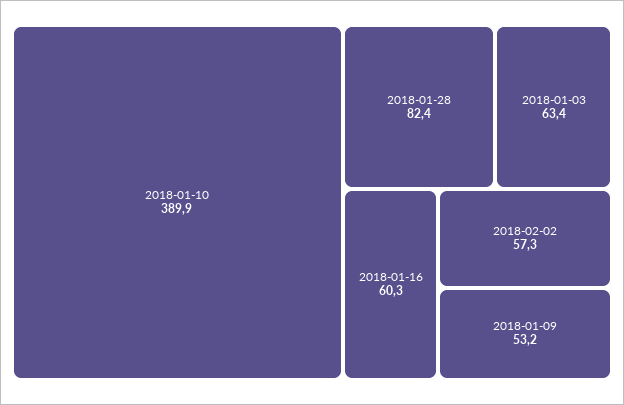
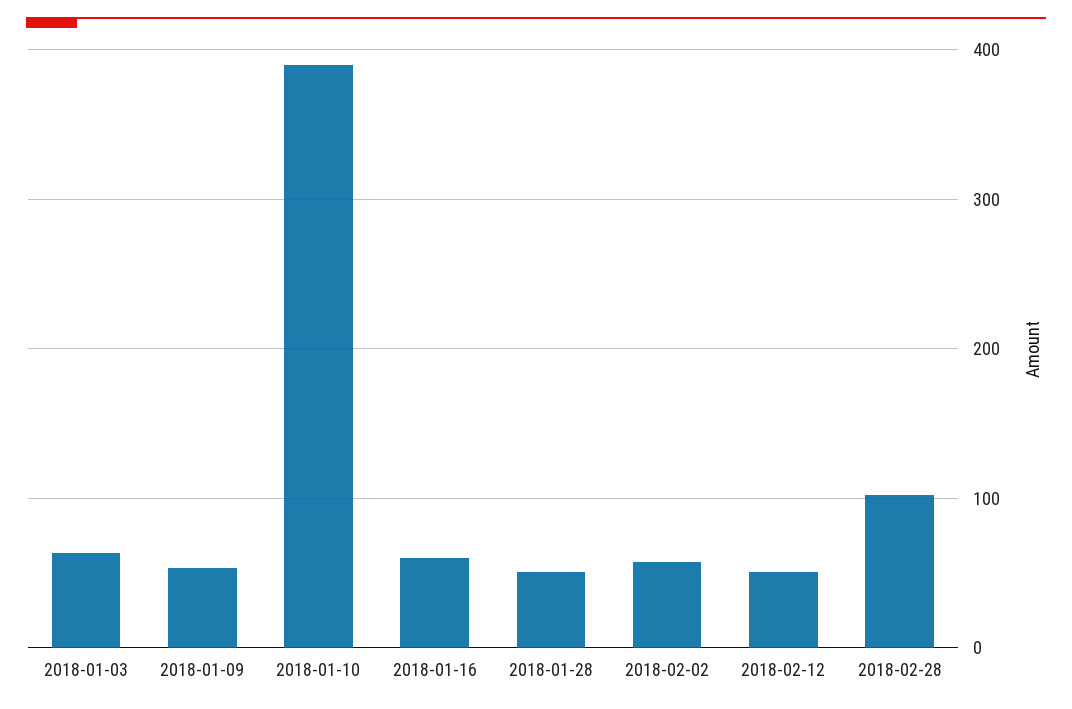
2018-01-28: 82.4 -> 50
2018-02-12: none -> 50
2018-02-28: none -> 100

